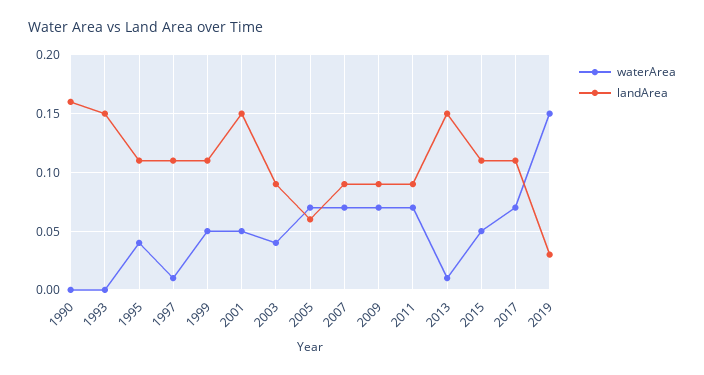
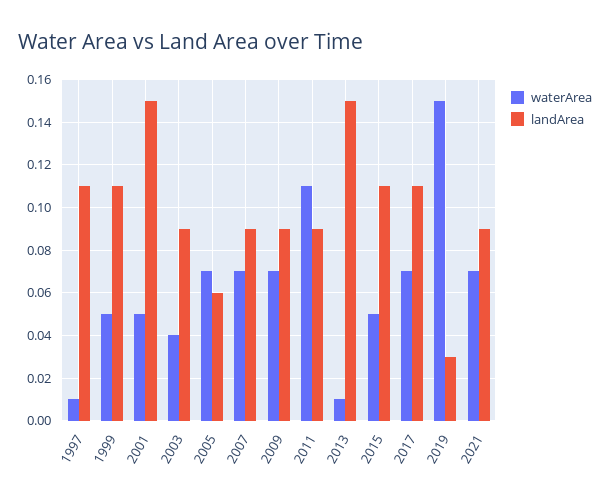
waterArea, 1990: 0 -> none
landArea, 1990: 0.16 -> none
waterArea, 1993: 0 -> none
landArea, 1993: 0.15 -> none
waterArea, 1995: 0.04 -> none
landArea, 1995: 0.11 -> none
waterArea, 2011: 0.07 -> 0.11
waterArea, 2021: none -> 0.07
landArea, 2021: none -> 0.09

